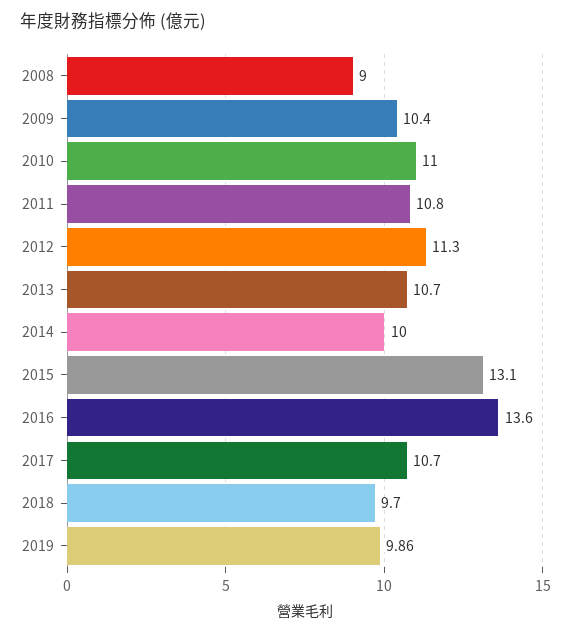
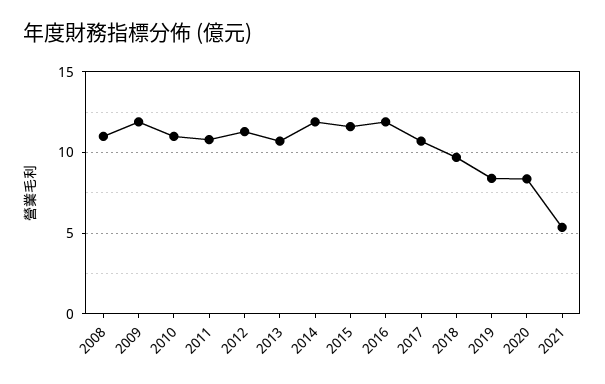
2008: 9 -> 11
2009: 10.4 -> 12
2014: 10 -> 12
2015: 13.1 -> 11.5
2016: 13.6 -> 12
2019: 9.86 -> 8.5
2020: none -> 8.5
2021: none -> 5.5

